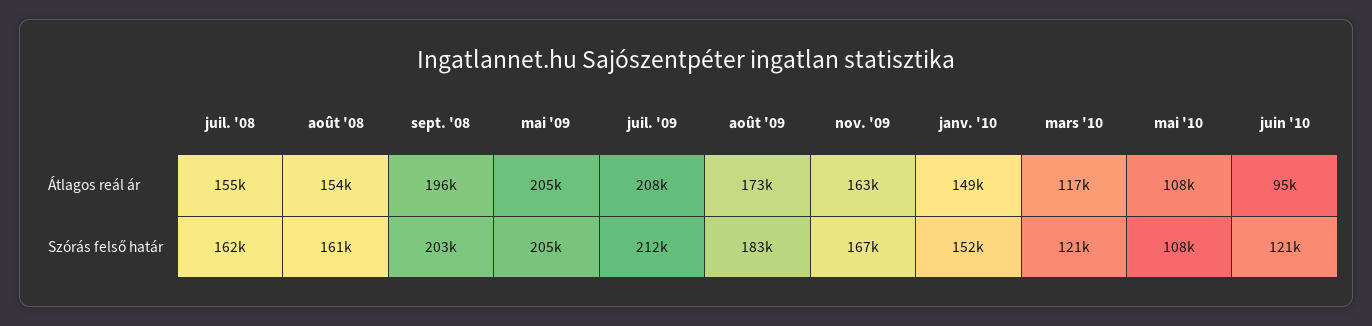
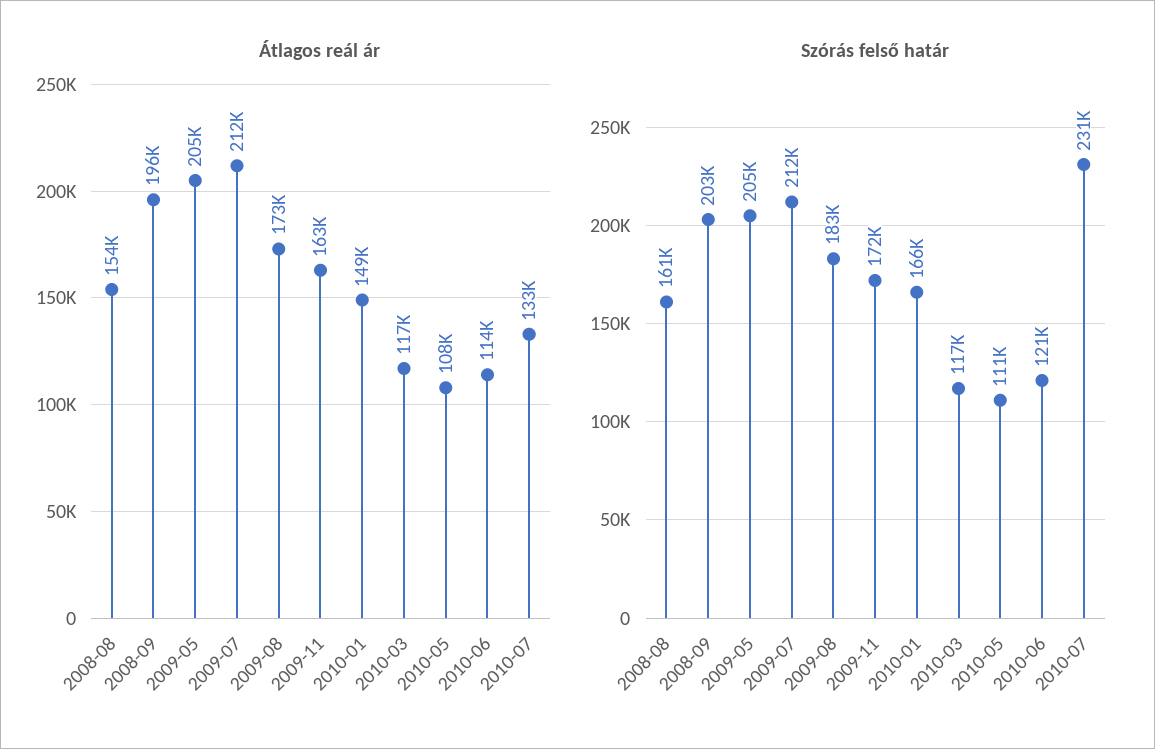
Átlagos reál ár, juil. '08: 155000 -> none
Átlagos reál ár, juil. '09: 208000 -> 212000
Átlagos reál ár, juin '10: 95000 -> 114000
Szórás felső határ, juil. '08: 162000 -> none
Szórás felső határ, nov. '09: 167000 -> 172000
Szórás felső határ, janv. '10: 152000 -> 166000
Szórás felső határ, mars '10: 121000 -> 117000
Szórás felső határ, mai '10: 108000 -> 111000
Átlagos reál ár, 2010-07: none -> 133000
Szórás felső határ, 2010-07: none -> 231000

